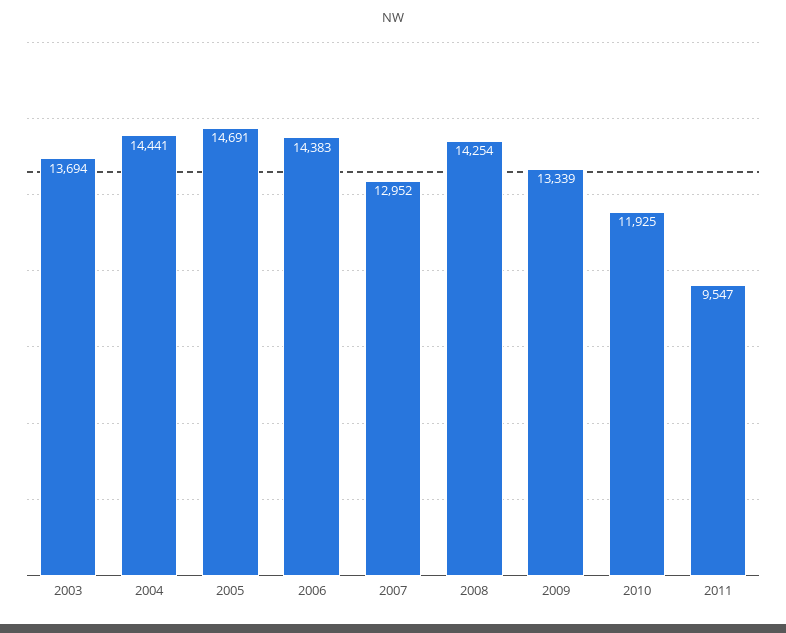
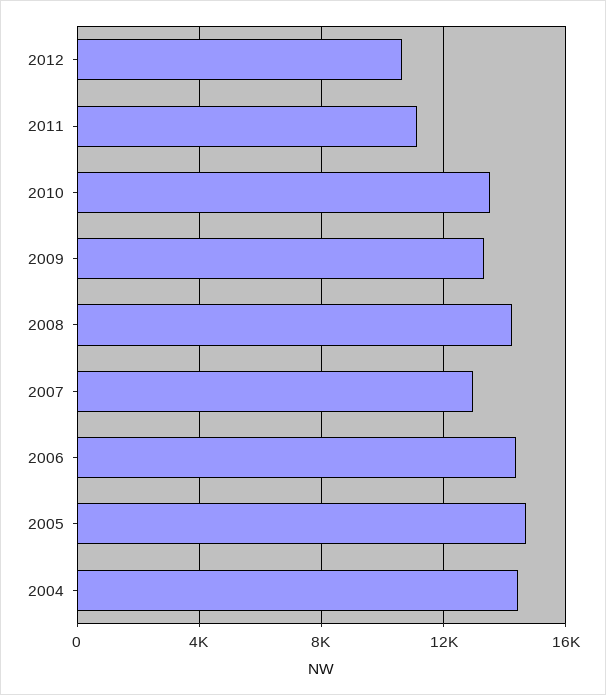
2003: 13694 -> none
2010: 11925 -> 13500
2011: 9547 -> 11000
2012: none -> 10500

